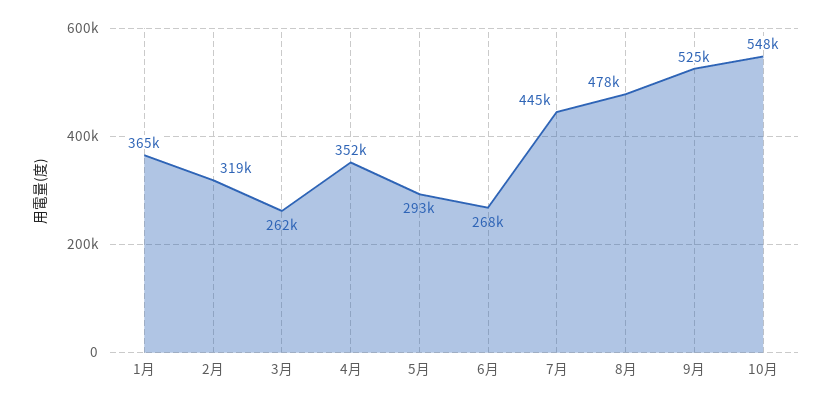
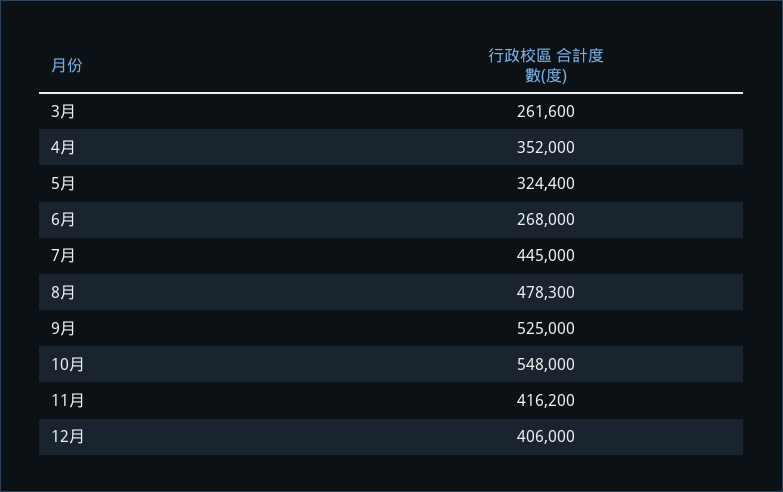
1月: 365000 -> none
2月: 319000 -> none
5月: 293000 -> 324400
11月: none -> 416200
12月: none -> 406000

